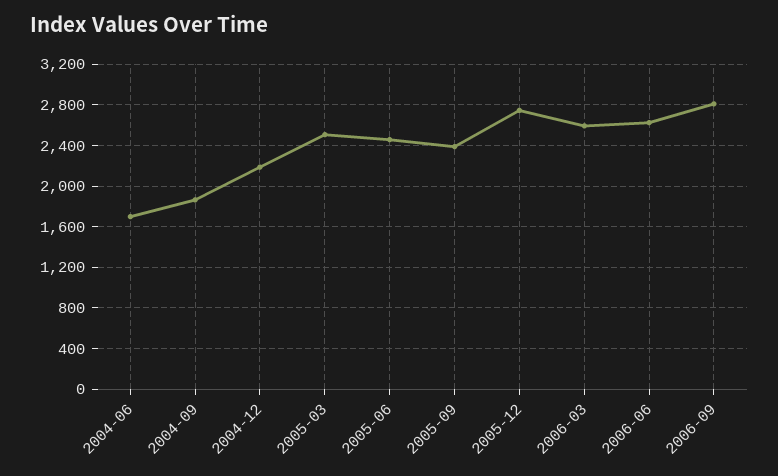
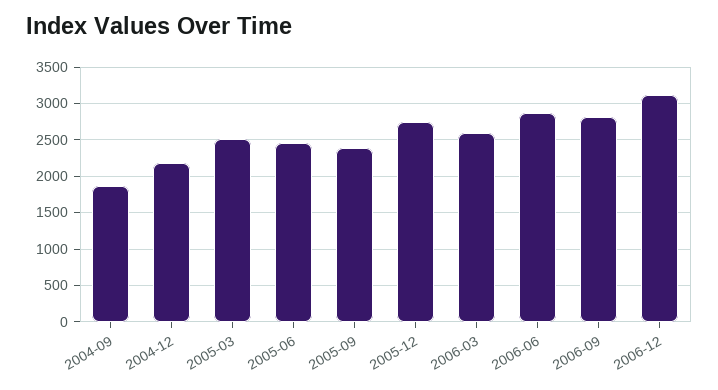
2004-06: 1700 -> none
2006-06: 2600 -> 2900
2006-12: none -> 3100

